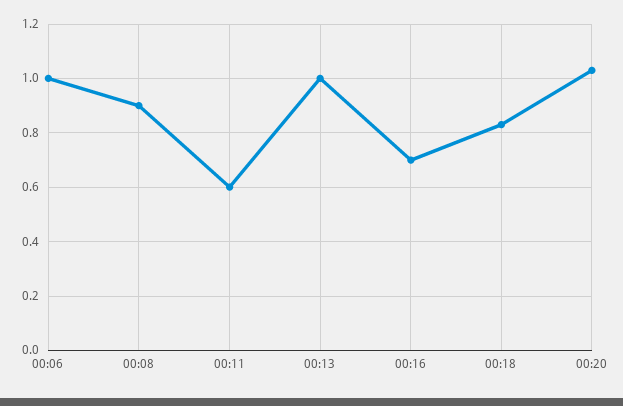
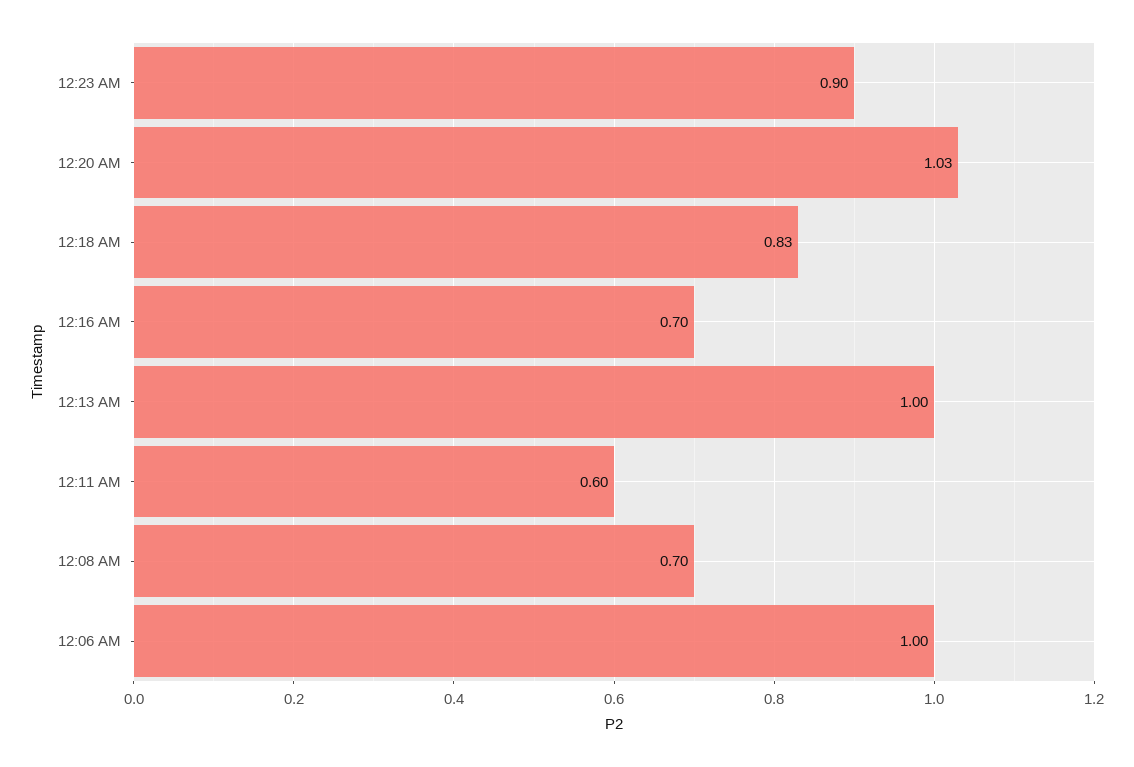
00:08: 0.9 -> 0.7
12:23 AM: none -> 0.9

